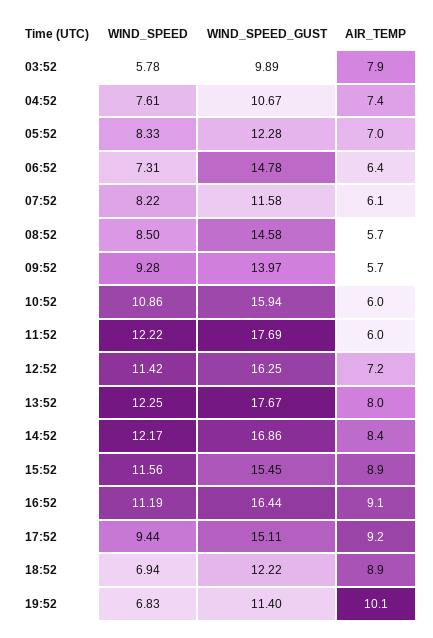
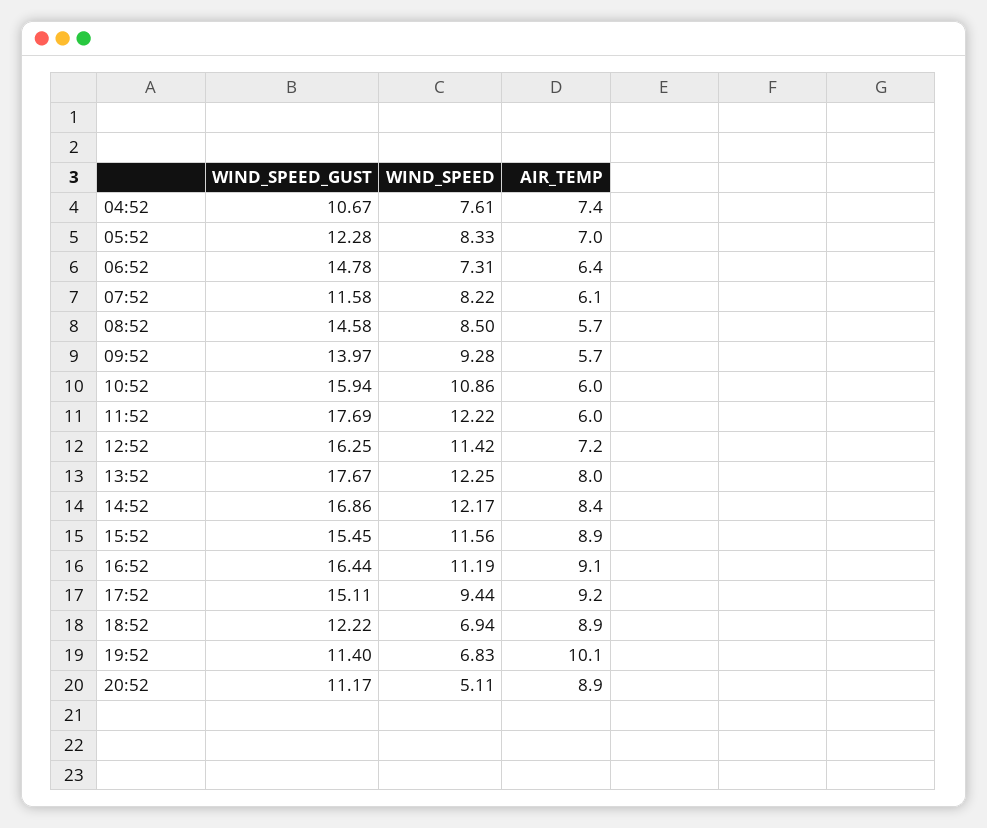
WIND_SPEED, 03:52: 5.78 -> none
WIND_SPEED_GUST, 03:52: 9.89 -> none
AIR_TEMP, 03:52: 7.9 -> none
WIND_SPEED_GUST, 20:52: none -> 11.17
WIND_SPEED, 20:52: none -> 5.11
AIR_TEMP, 20:52: none -> 8.9

